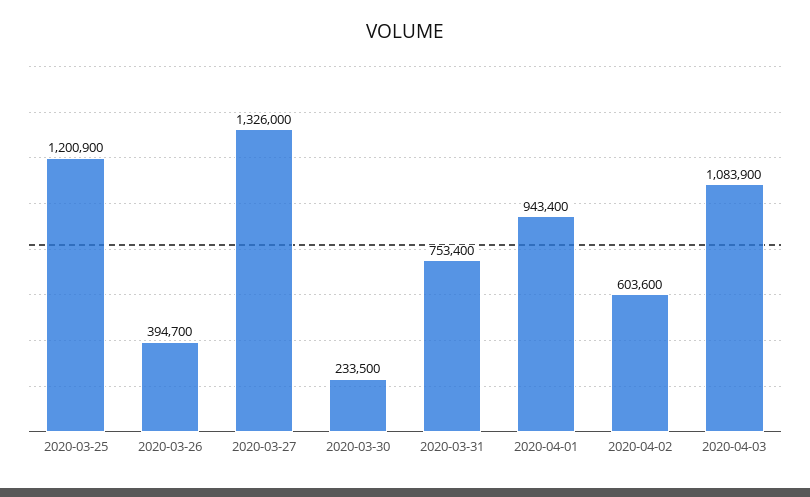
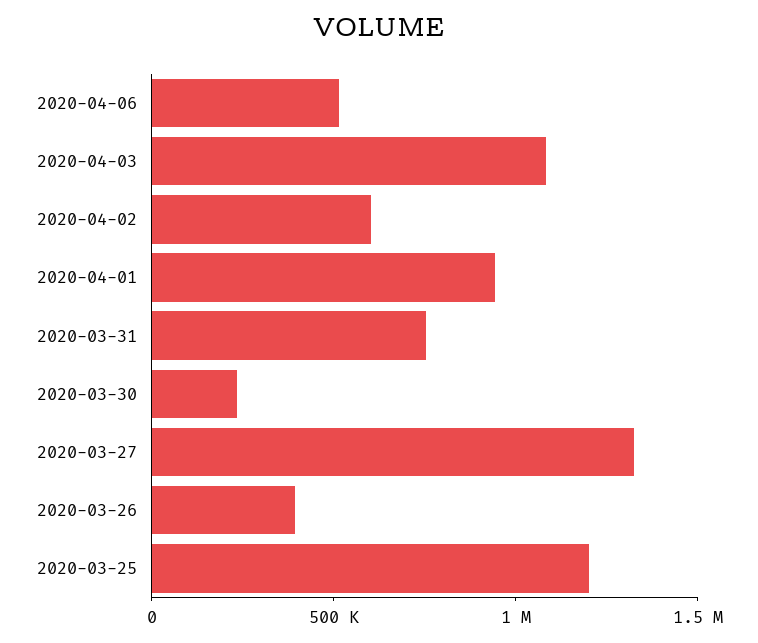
2020-04-06: none -> 500000

